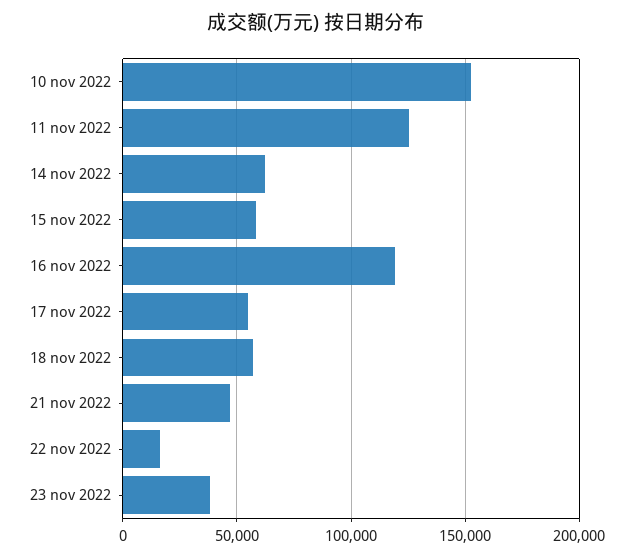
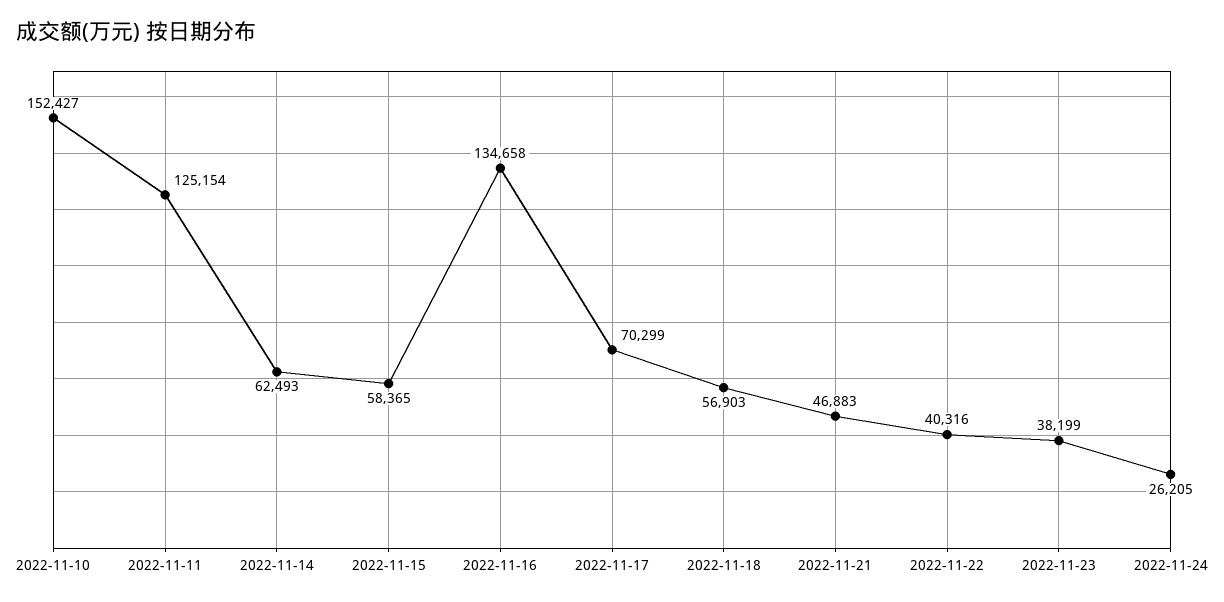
16 nov 2022: 120000 -> 134658
17 nov 2022: 55000 -> 70299
22 nov 2022: 15000 -> 40316
2022-11-24: none -> 26205

